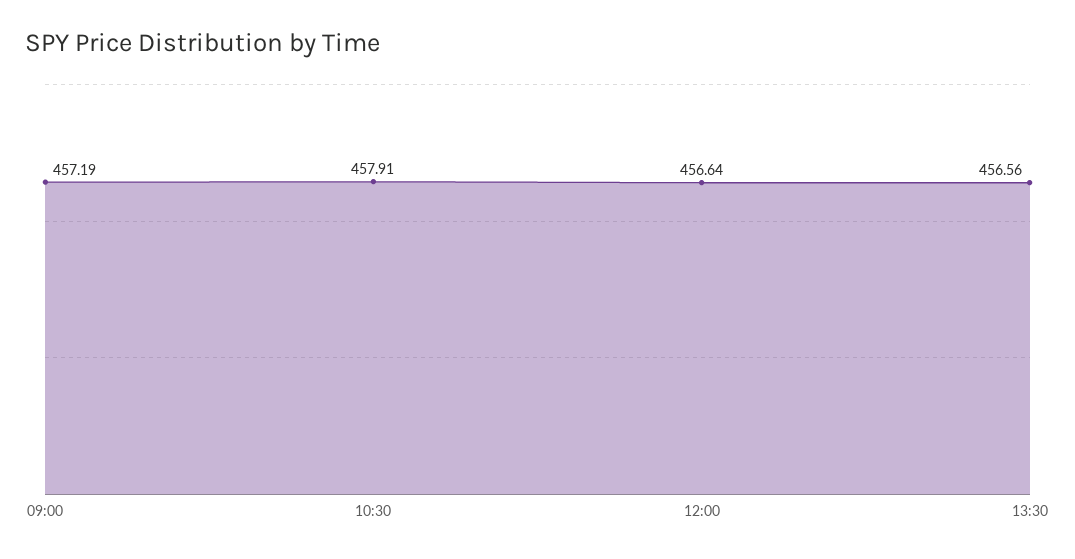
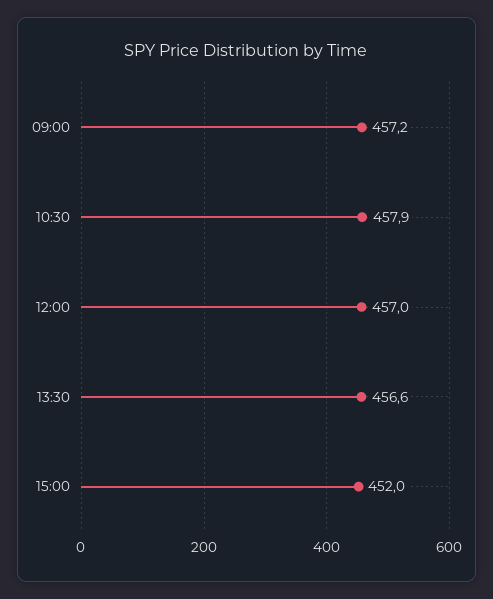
12:00: 456.64 -> 457
15:00: none -> 452

